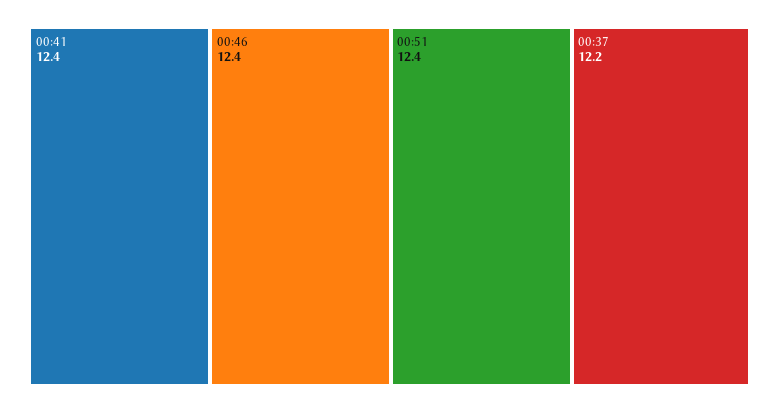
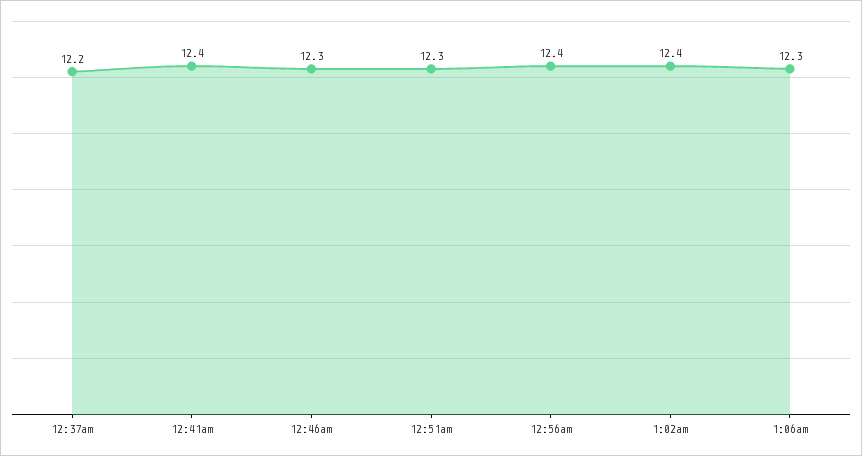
00:46: 12.4 -> 12.3
00:51: 12.4 -> 12.3
12:56am: none -> 12.4
1:02am: none -> 12.4
1:06am: none -> 12.3

